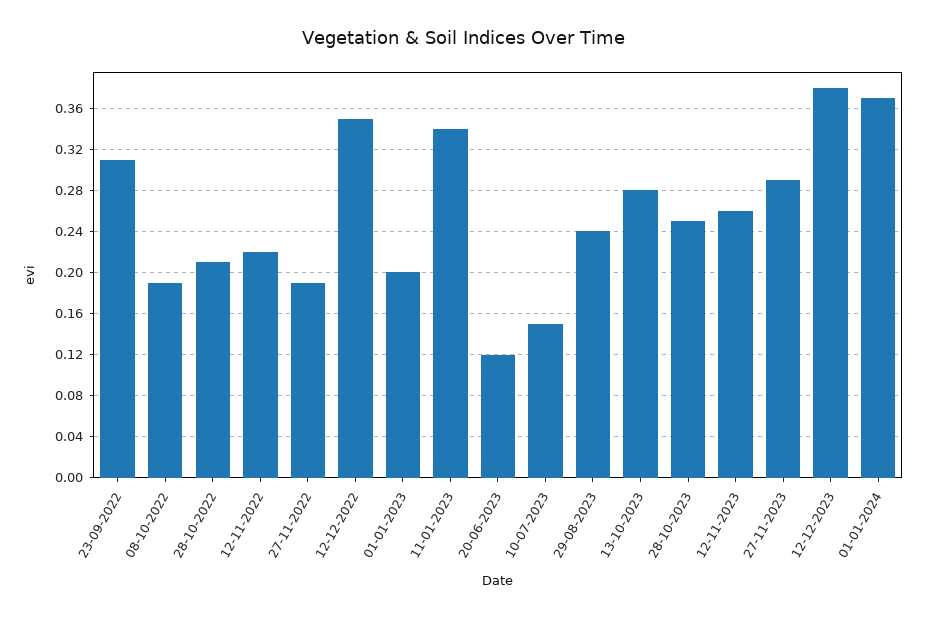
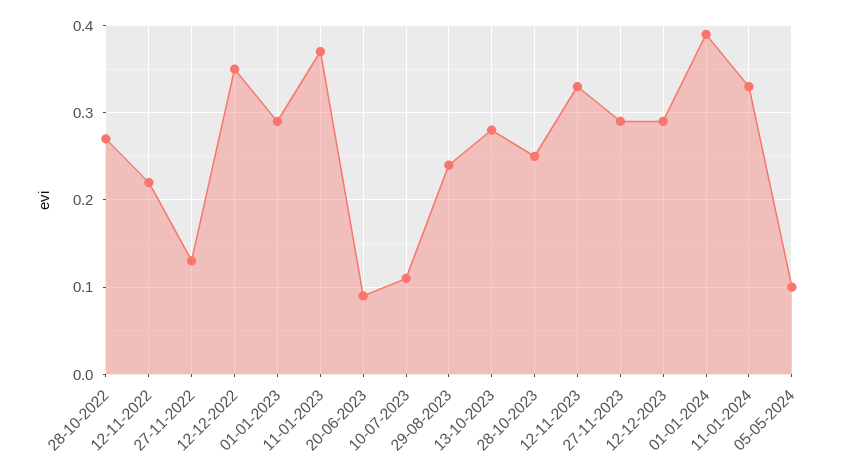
23-09-2022: 0.31 -> none
08-10-2022: 0.19 -> none
28-10-2022: 0.21 -> 0.27
27-11-2022: 0.19 -> 0.13
01-01-2023: 0.2 -> 0.29
11-01-2023: 0.34 -> 0.37
20-06-2023: 0.12 -> 0.09
10-07-2023: 0.15 -> 0.11
12-11-2023: 0.26 -> 0.33
12-12-2023: 0.38 -> 0.29
01-01-2024: 0.37 -> 0.39
11-01-2024: none -> 0.33
05-05-2024: none -> 0.1

